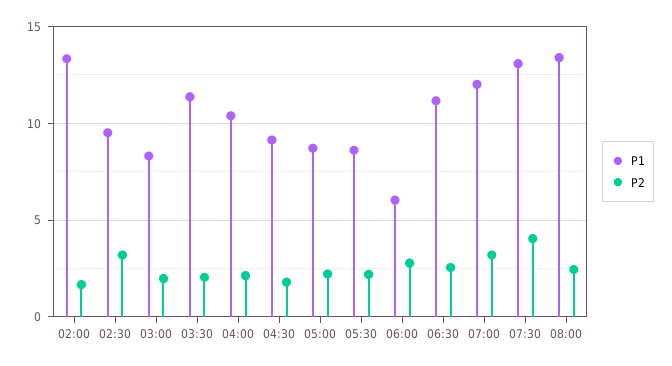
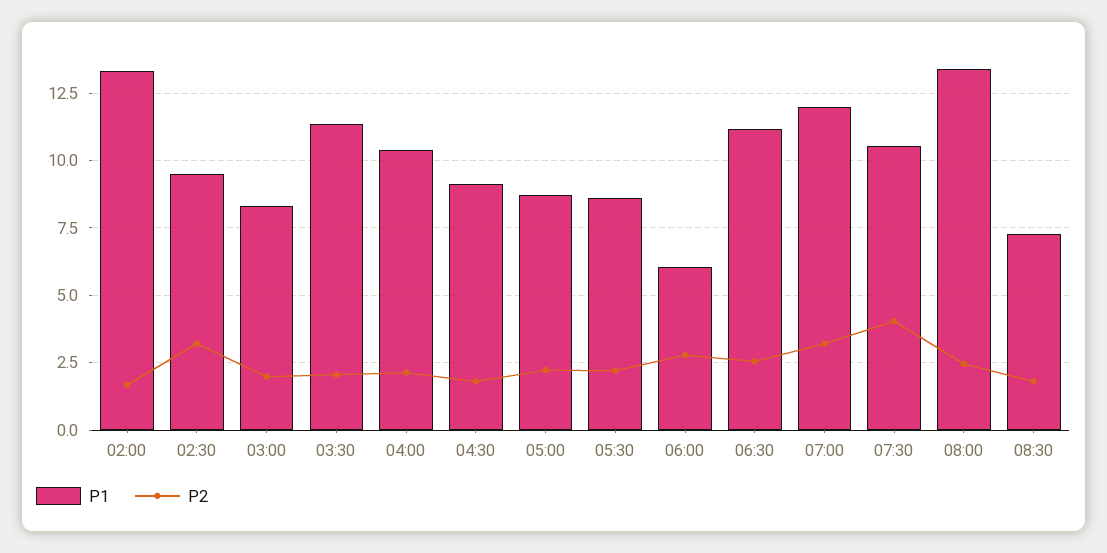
P1, 07:30: 13 -> 10.5
P1, 08:30: none -> 7.25
P2, 08:30: none -> 1.75

